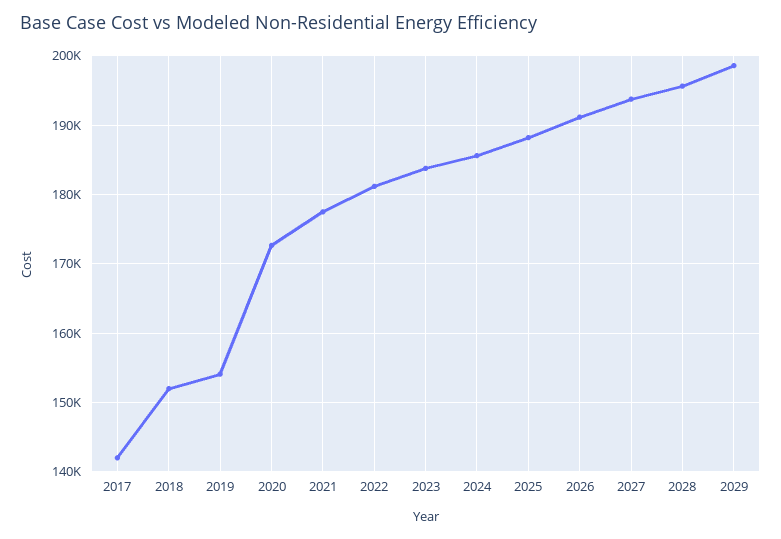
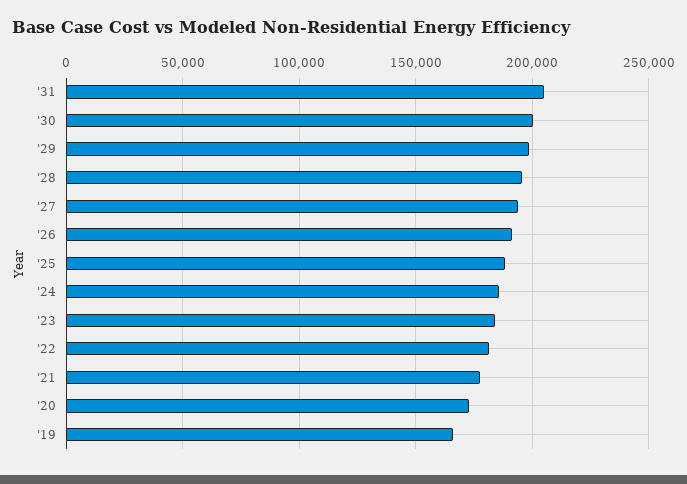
2017: 142000 -> none
2018: 152000 -> none
2019: 154000 -> 165000
'31: none -> 205000
'30: none -> 200000

